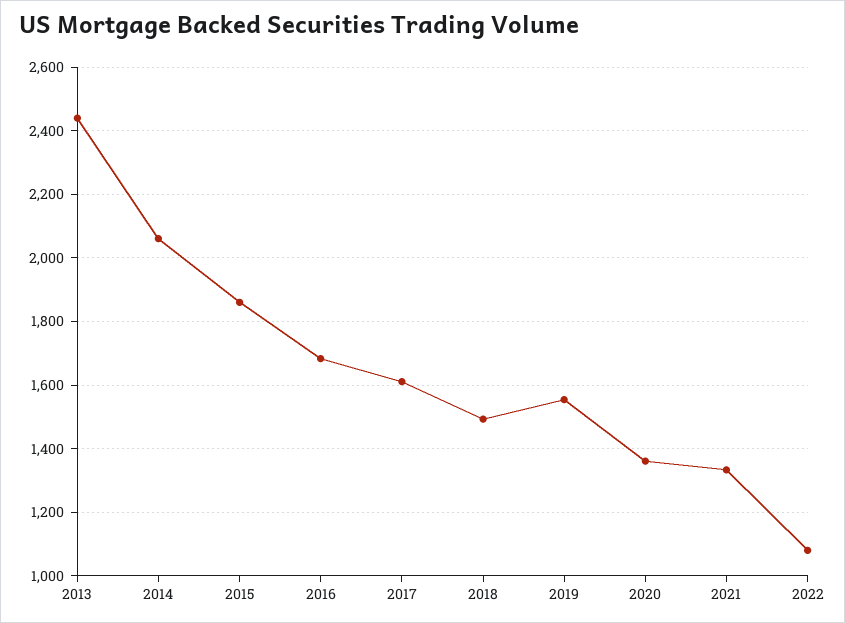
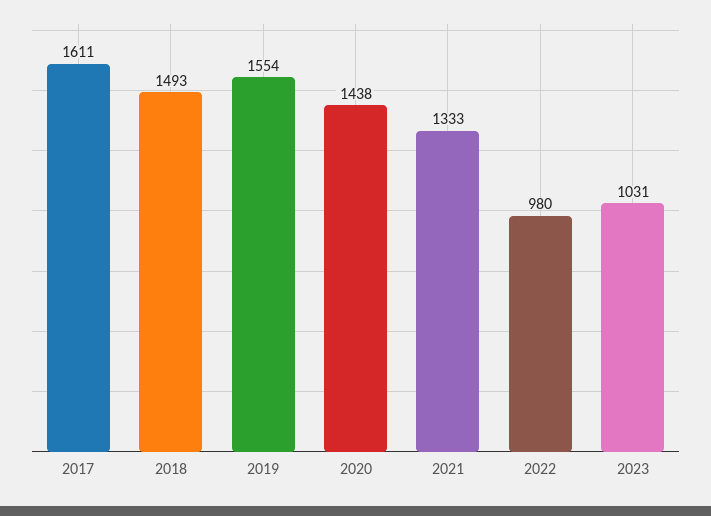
2013: 2440 -> none
2014: 2060 -> none
2015: 1860 -> none
2016: 1680 -> none
2020: 1360 -> 1438
2022: 1080 -> 980
2023: none -> 1031

